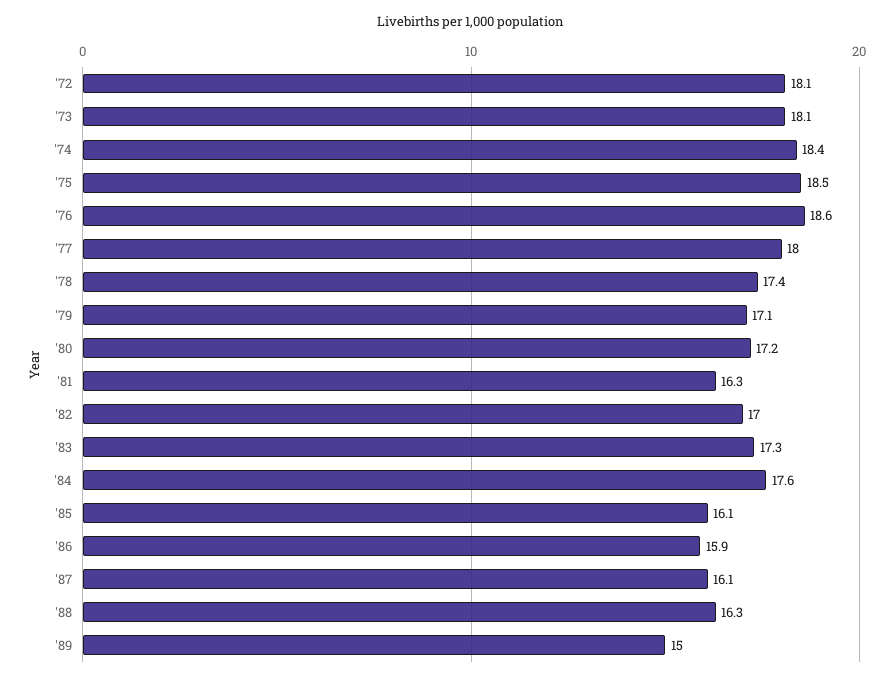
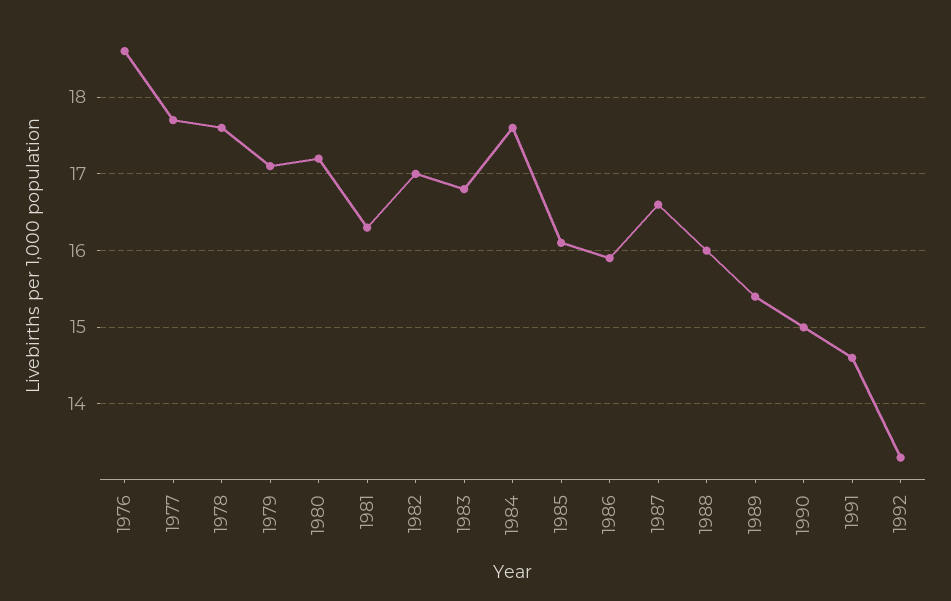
'72: 18.1 -> none
'73: 18.1 -> none
'74: 18.4 -> none
'75: 18.5 -> none
'77: 18 -> 17.7
'78: 17.4 -> 17.6
'83: 17.3 -> 16.8
'87: 16.1 -> 16.6
'88: 16.3 -> 16
'89: 15 -> 15.4
1990: none -> 15
1991: none -> 14.6
1992: none -> 13.3

